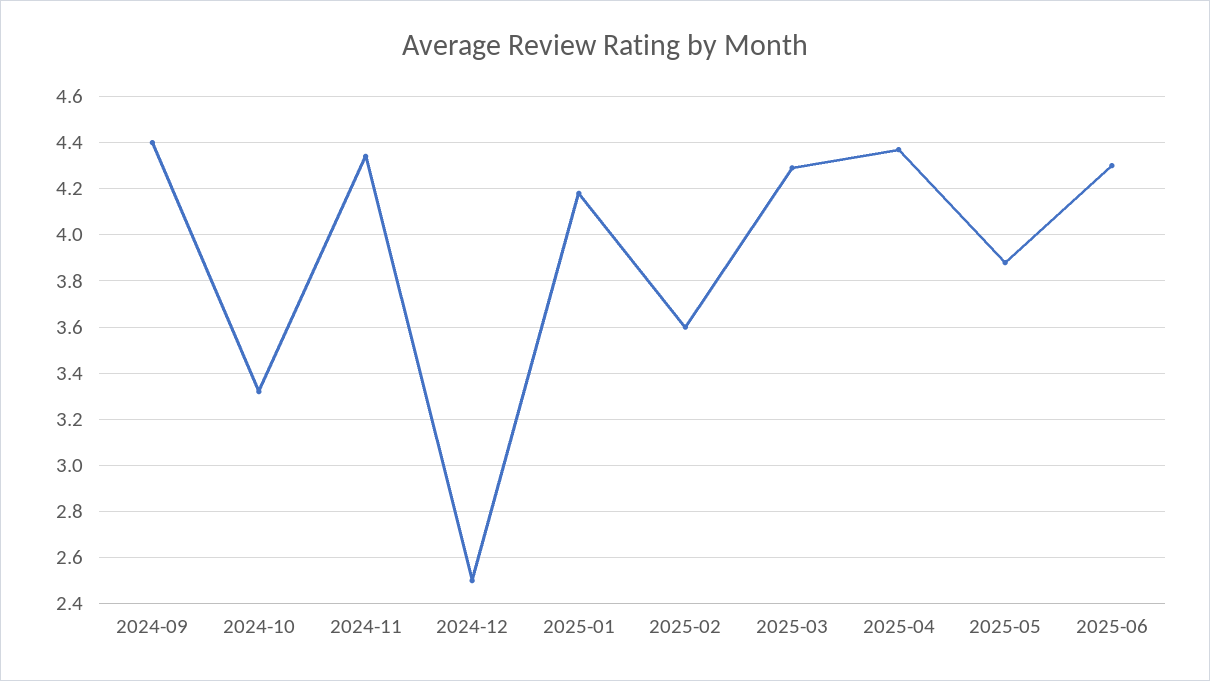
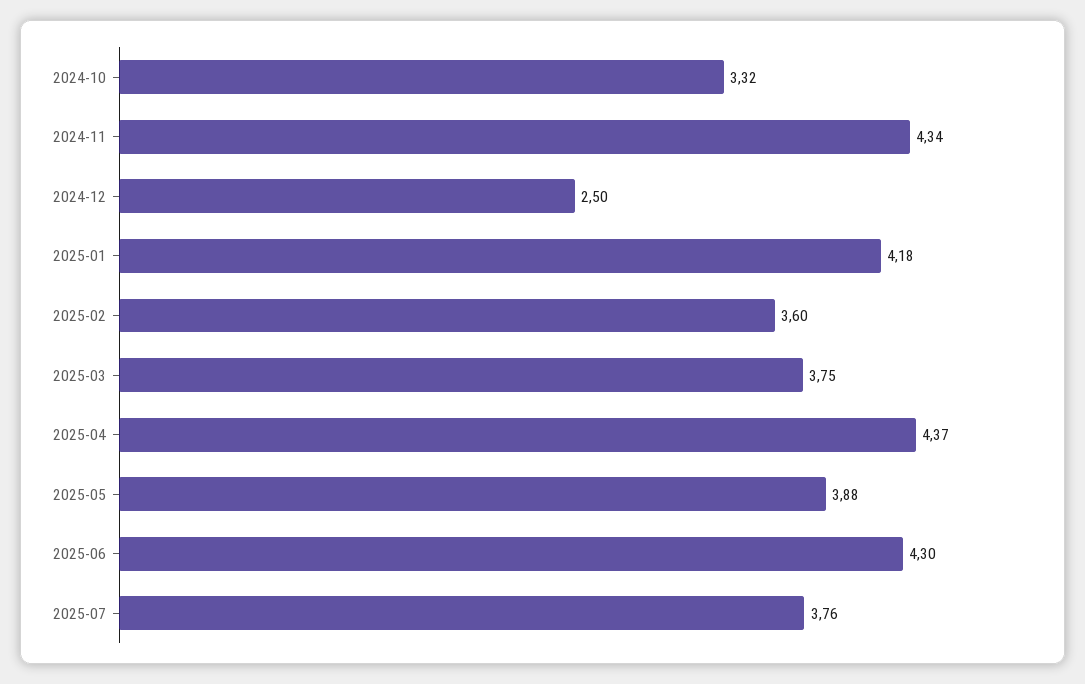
2024-09: 4.4 -> none
2025-03: 4.3 -> 3.75
2025-07: none -> 3.76

